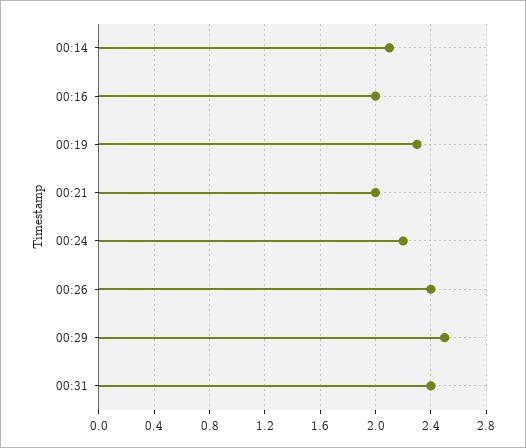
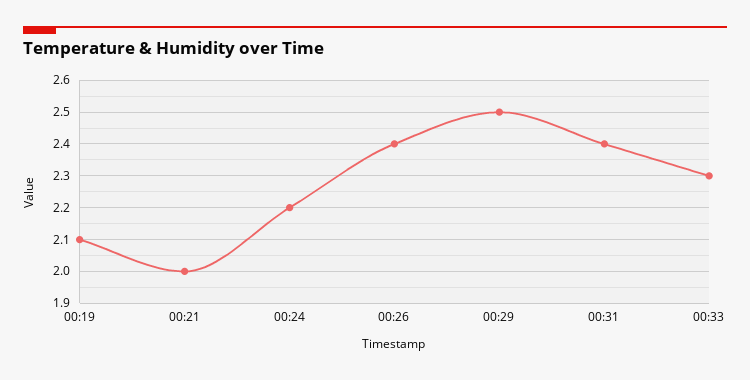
00:14: 2.1 -> none
00:16: 2 -> none
00:19: 2.3 -> 2.1
00:33: none -> 2.3

